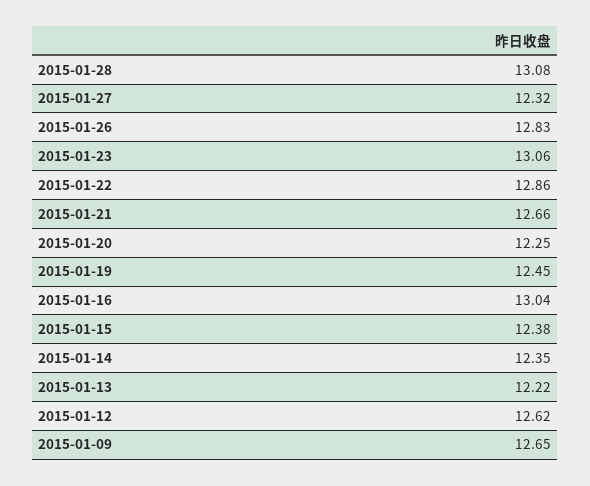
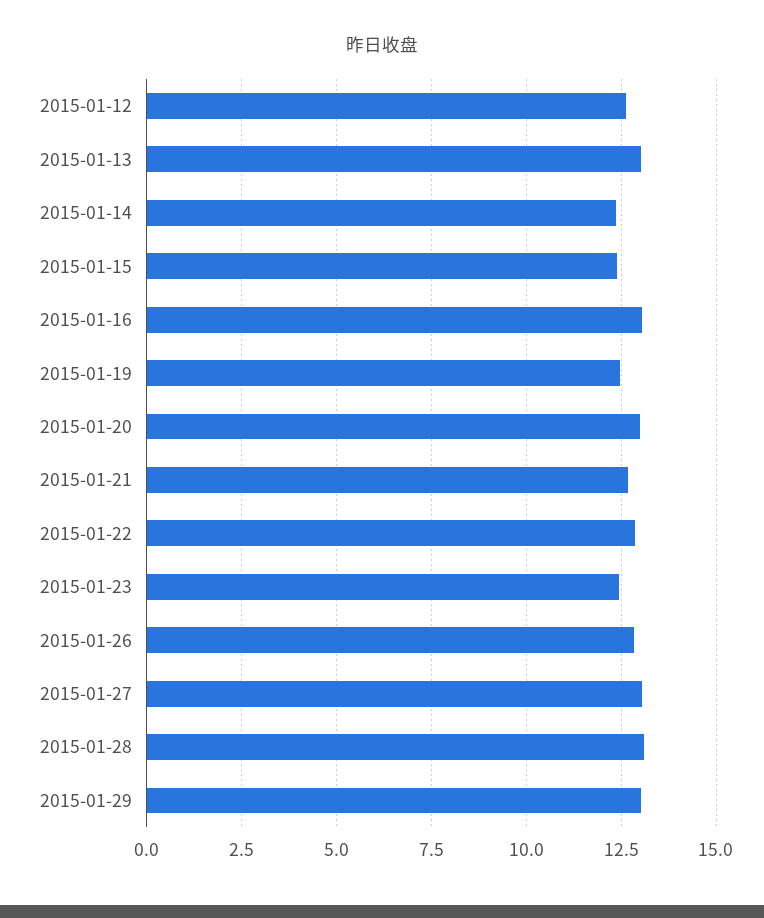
2015-01-27: 12.32 -> 13
2015-01-23: 13.06 -> 12.5
2015-01-20: 12.25 -> 13
2015-01-13: 12.22 -> 13
2015-01-09: 12.65 -> none
2015-01-29: none -> 13

